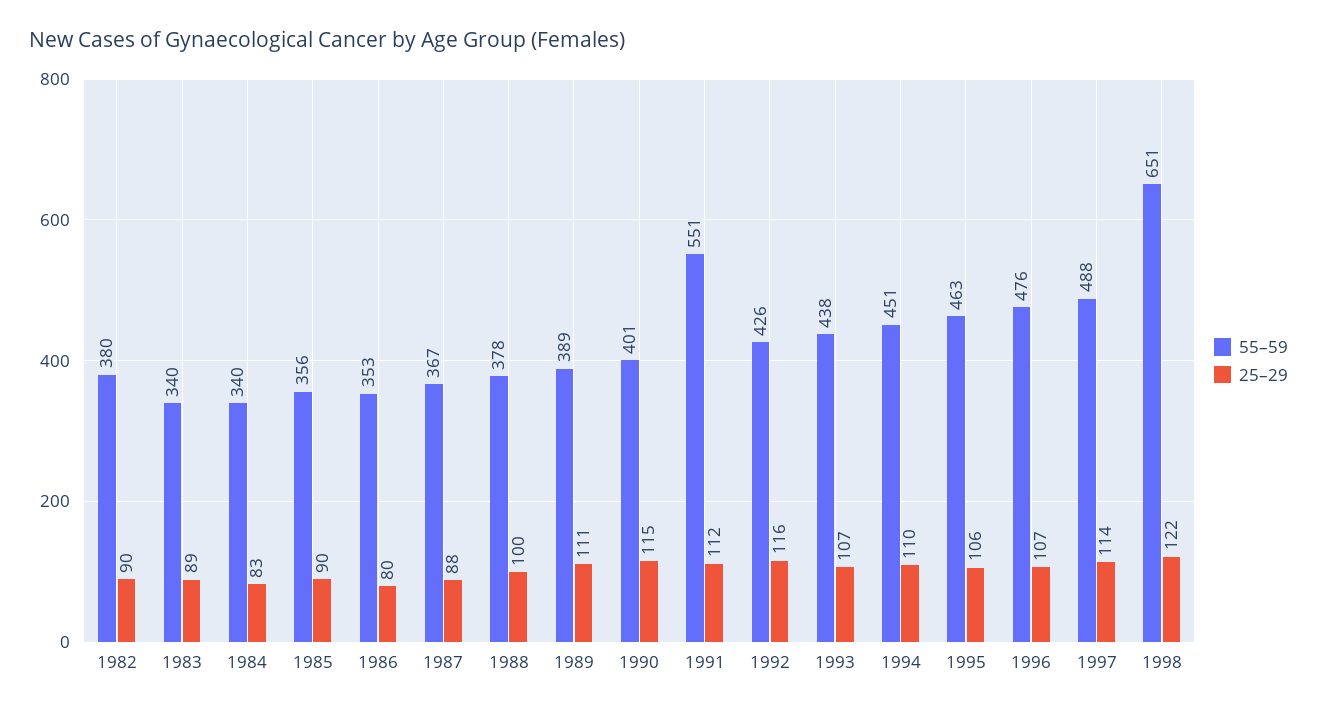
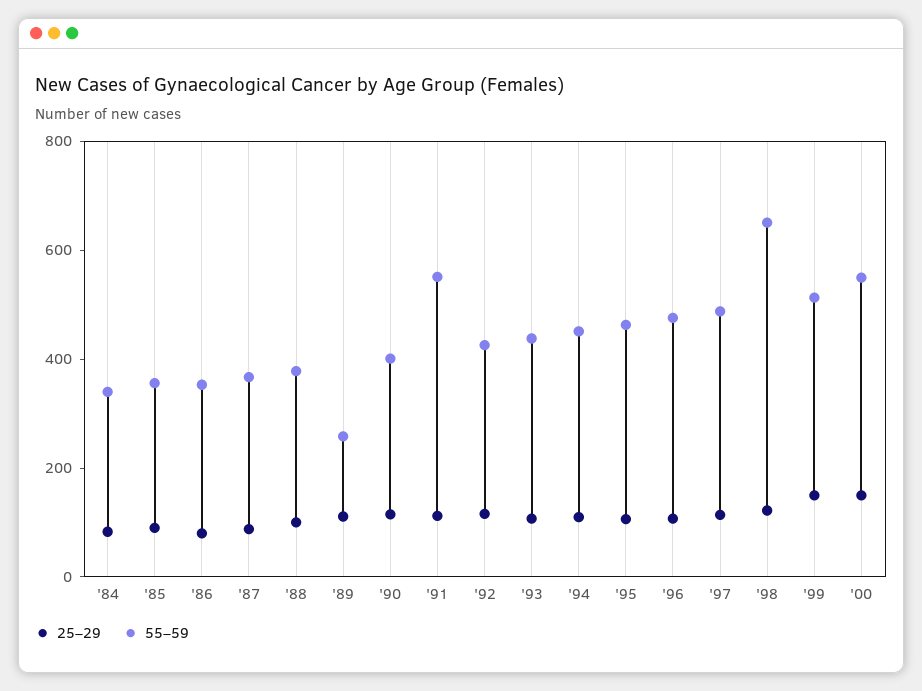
55–59, 1982: 380 -> none
25–29, 1982: 90 -> none
55–59, 1983: 340 -> none
25–29, 1983: 89 -> none
55–59, 1989: 389 -> 250
25–29, '99: none -> 150
55–59, '99: none -> 500
25–29, '00: none -> 150
55–59, '00: none -> 550

